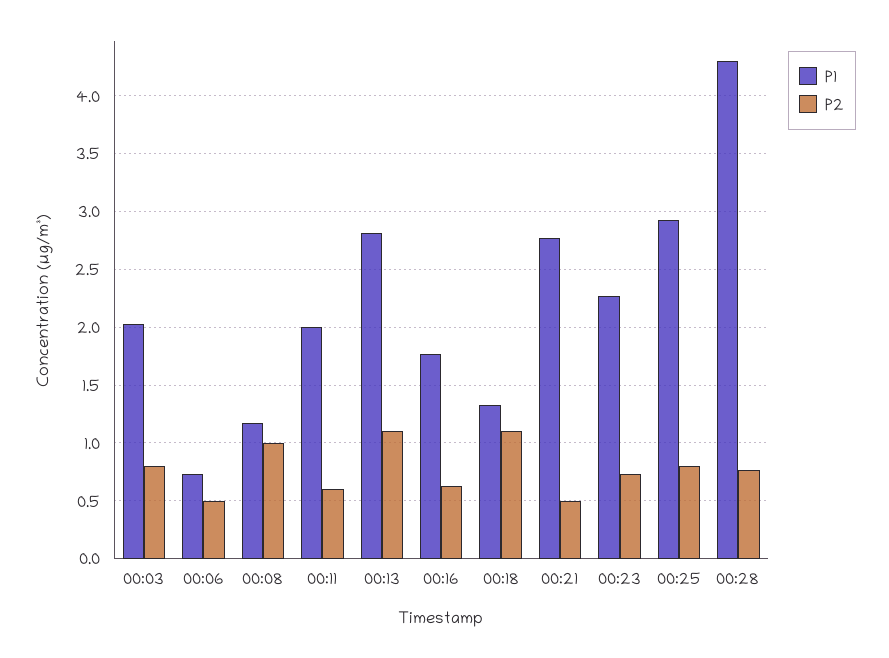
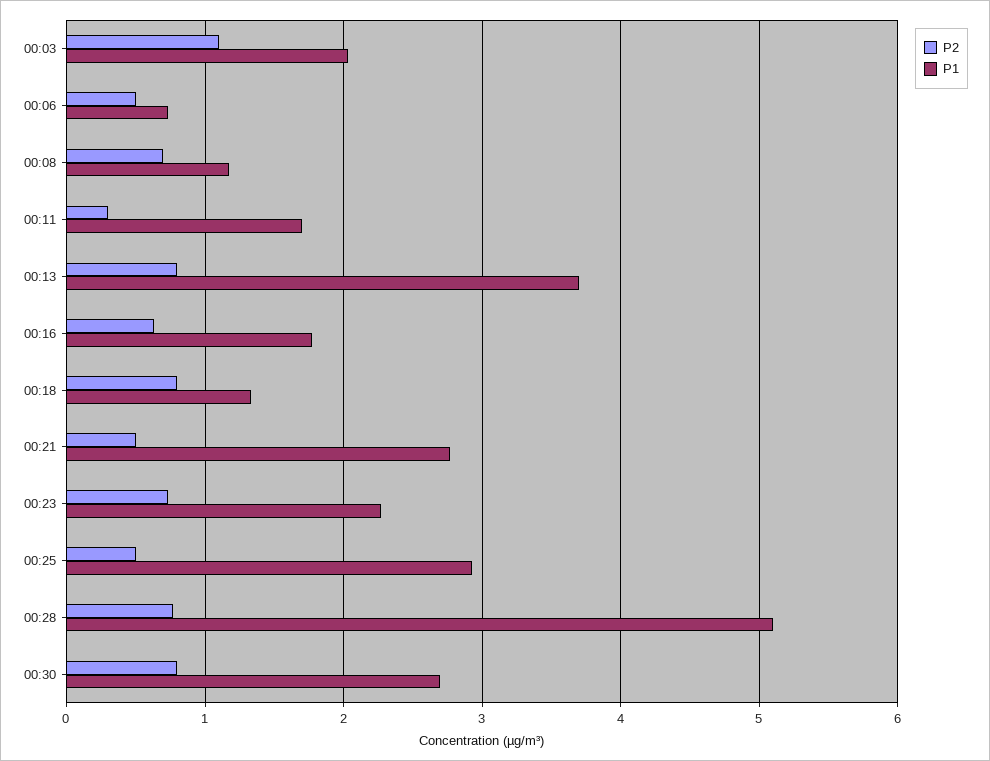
P2, 00:03: 0.8 -> 1.1
P2, 00:08: 1 -> 0.7
P1, 00:11: 2 -> 1.7
P2, 00:11: 0.6 -> 0.3
P1, 00:13: 2.8 -> 3.7
P2, 00:13: 1.1 -> 0.8
P2, 00:18: 1.1 -> 0.8
P2, 00:25: 0.8 -> 0.5
P1, 00:28: 4.3 -> 5.1
P2, 00:30: none -> 0.8
P1, 00:30: none -> 2.7

